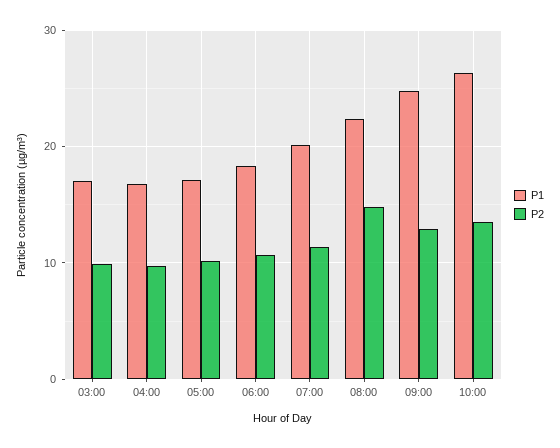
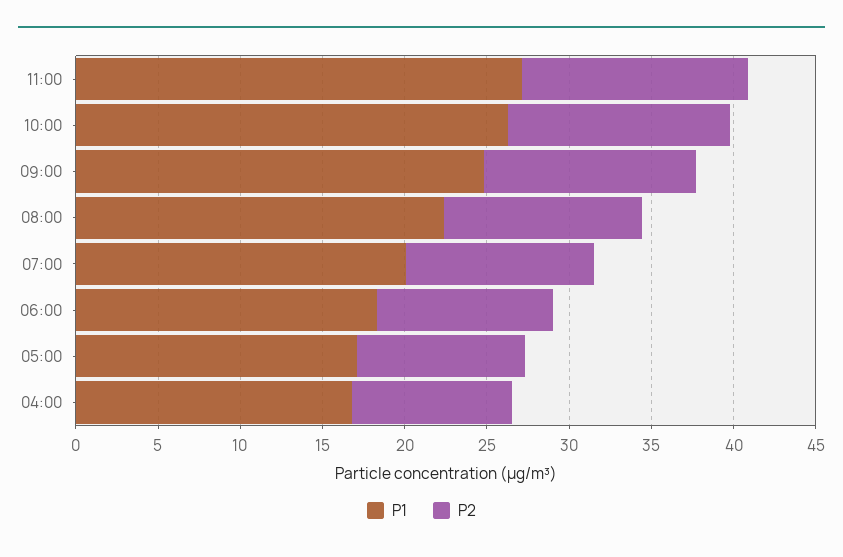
P1, 03:00: 17 -> none
P2, 03:00: 10 -> none
P2, 08:00: 15 -> 12
P1, 11:00: none -> 27
P2, 11:00: none -> 14

